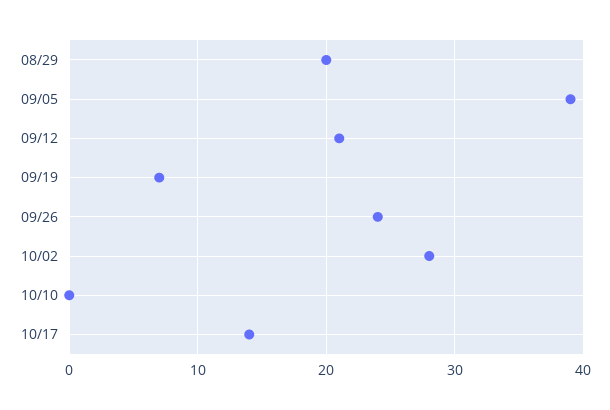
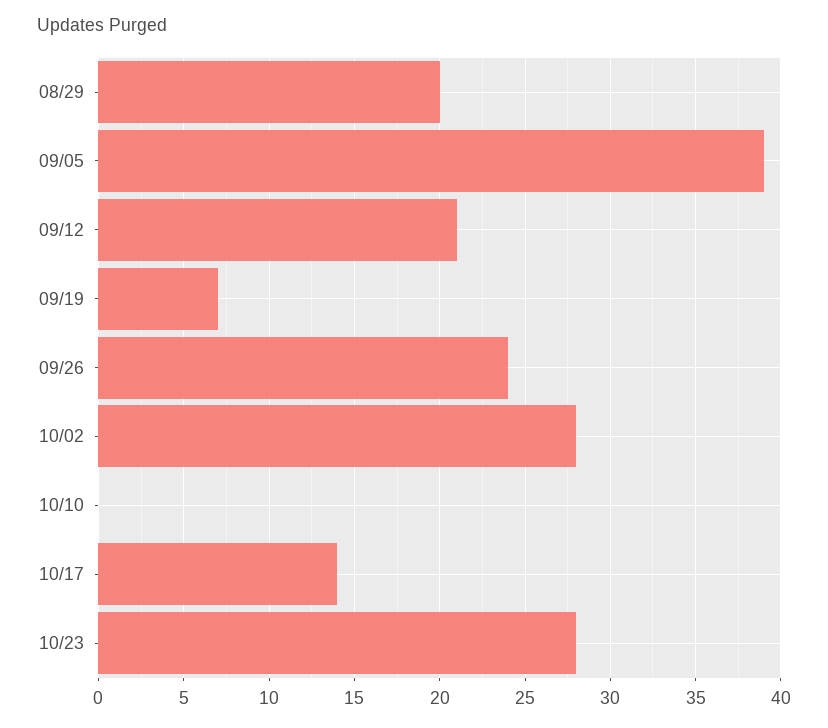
10/23: none -> 28

